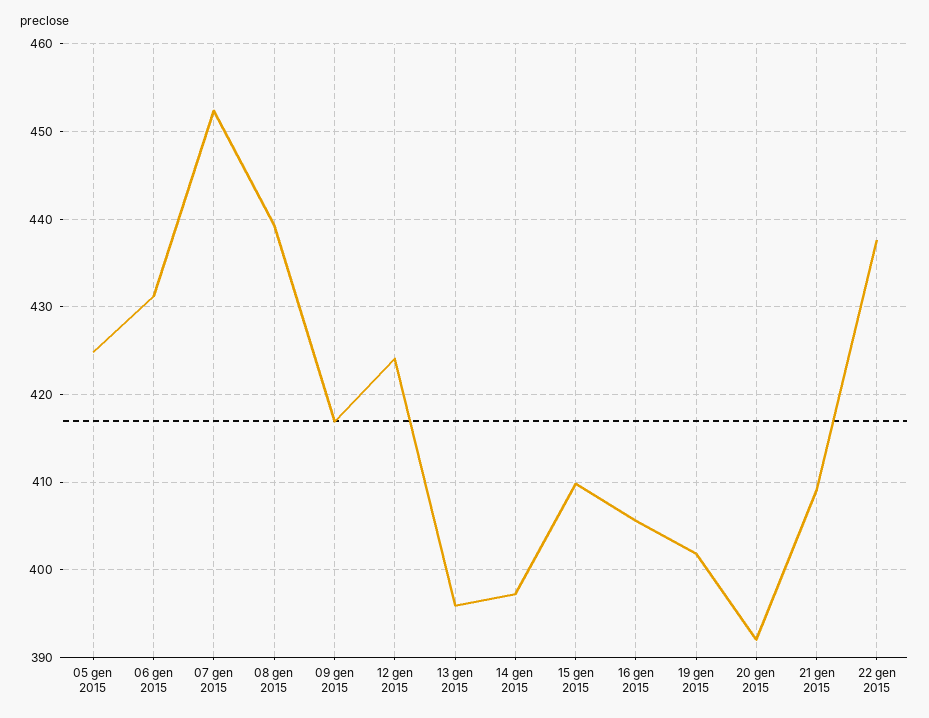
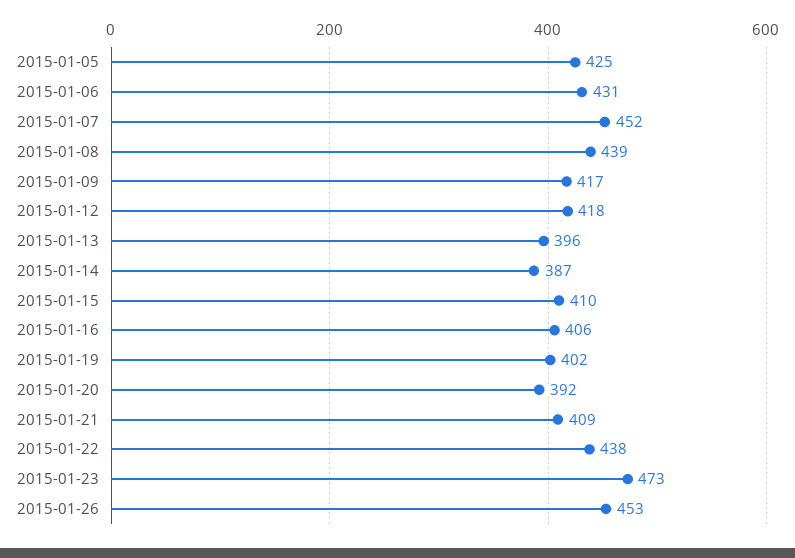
12 gen 2015: 424 -> 418
14 gen 2015: 397 -> 387
2015-01-23: none -> 473
2015-01-26: none -> 453

